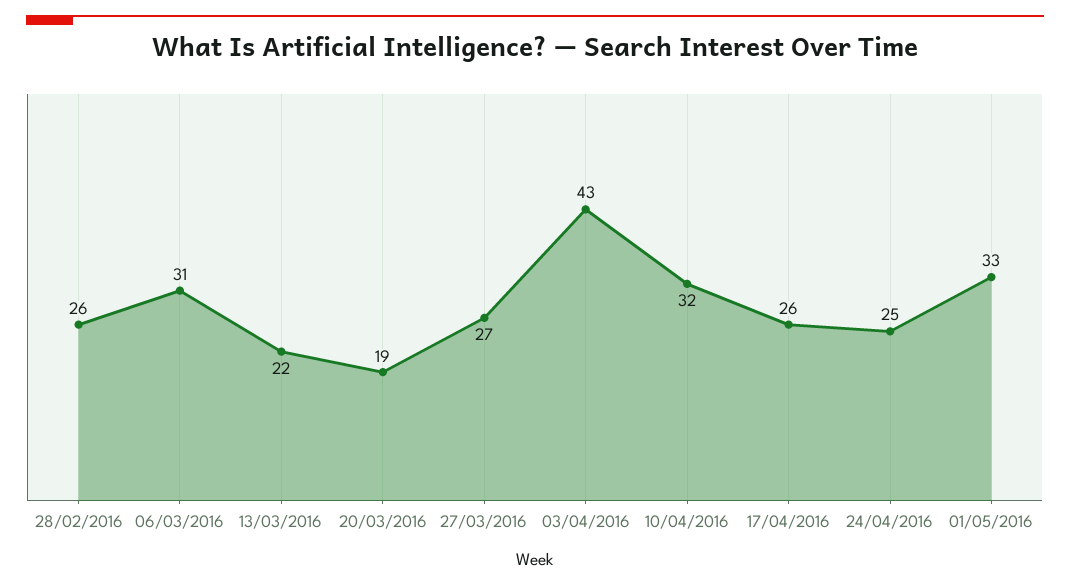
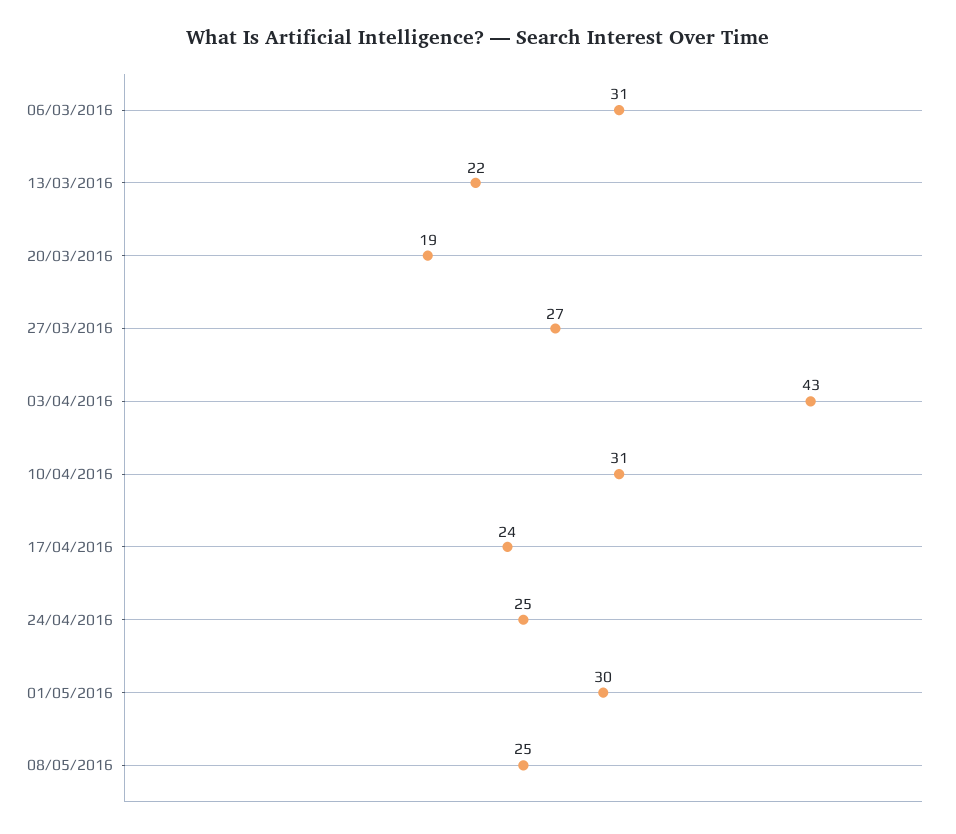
28/02/2016: 26 -> none
10/04/2016: 32 -> 31
17/04/2016: 26 -> 24
01/05/2016: 33 -> 30
08/05/2016: none -> 25

